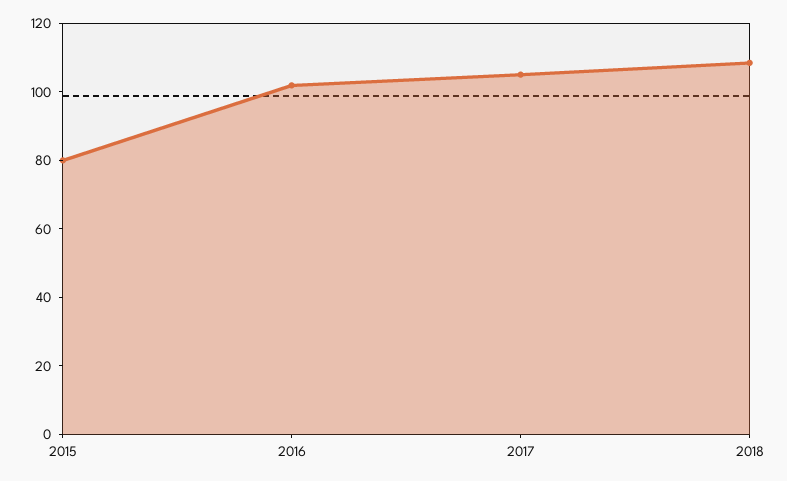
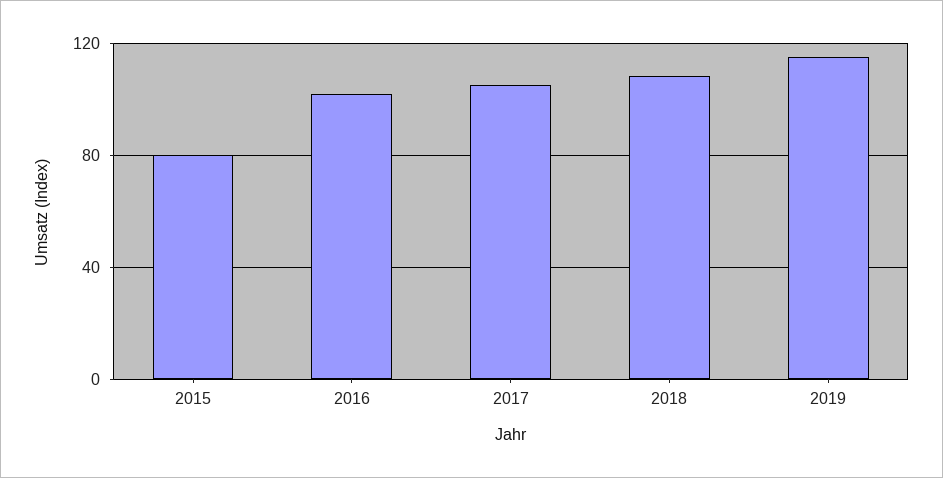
2019: none -> 115

